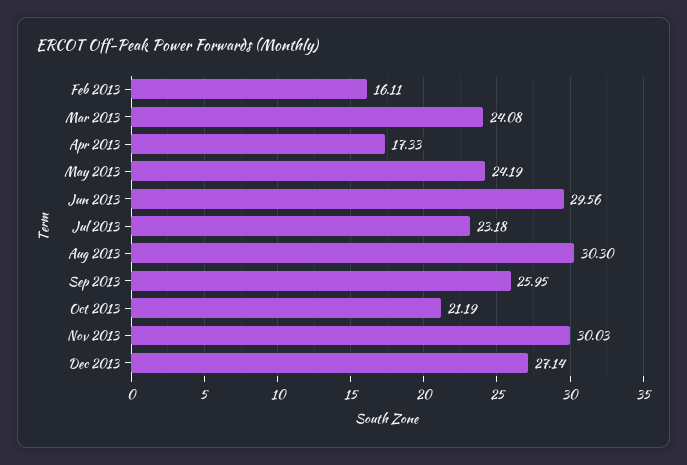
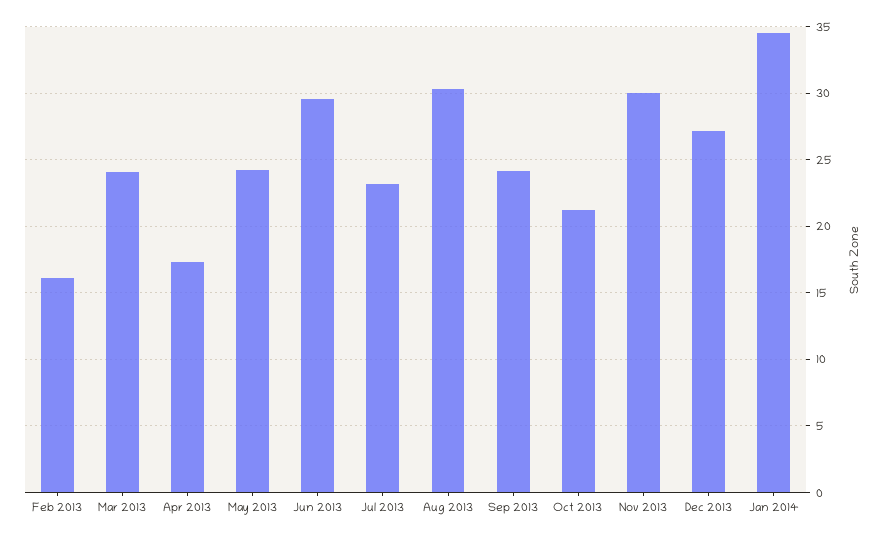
Sep 2013: 25.95 -> 24
Jan 2014: none -> 34.5

